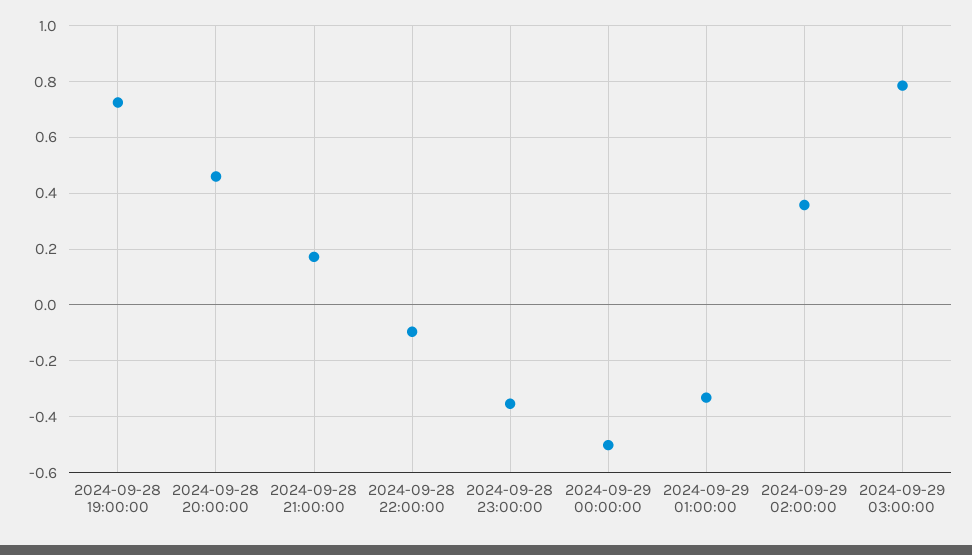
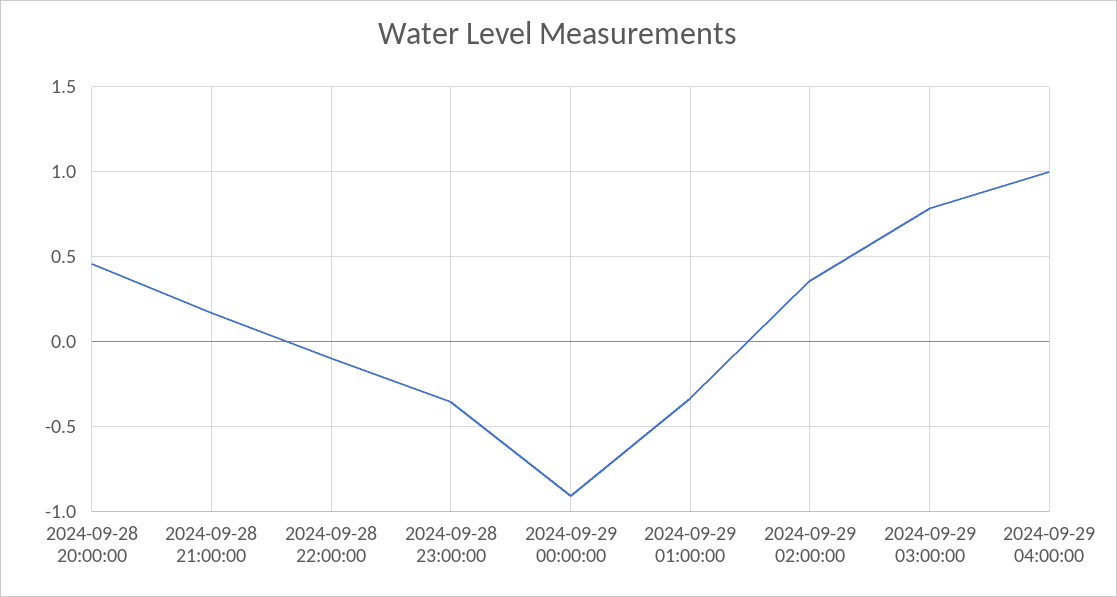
2024-09-28 19:00:00: 0.725 -> none
2024-09-29 00:00:00: -0.5 -> -0.9
2024-09-29 04:00:00: none -> 1

